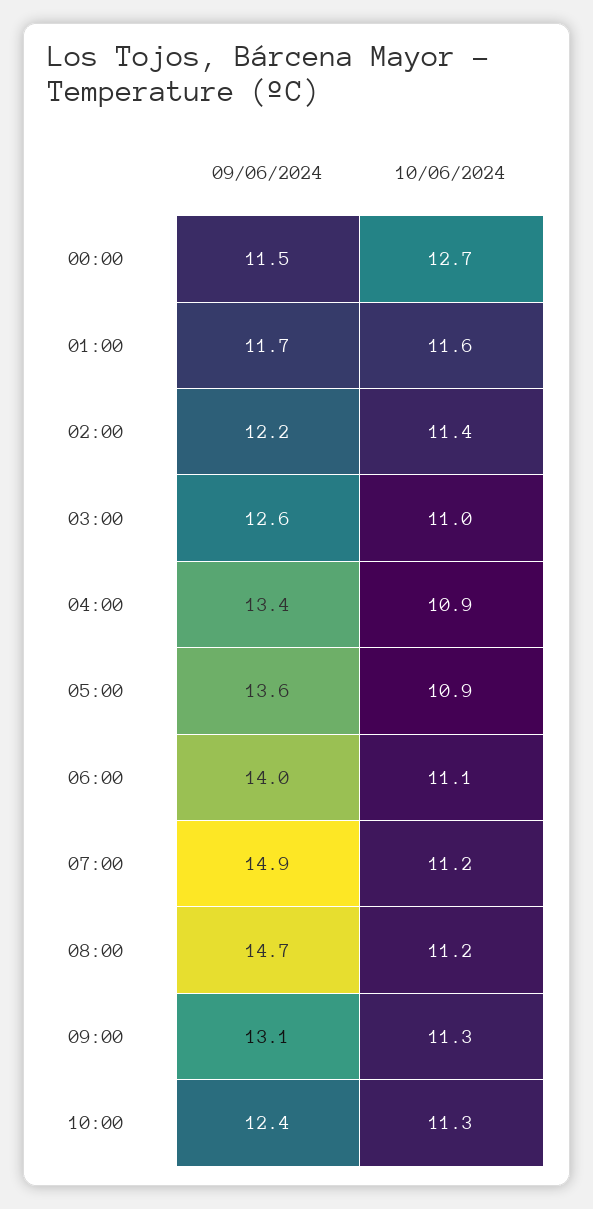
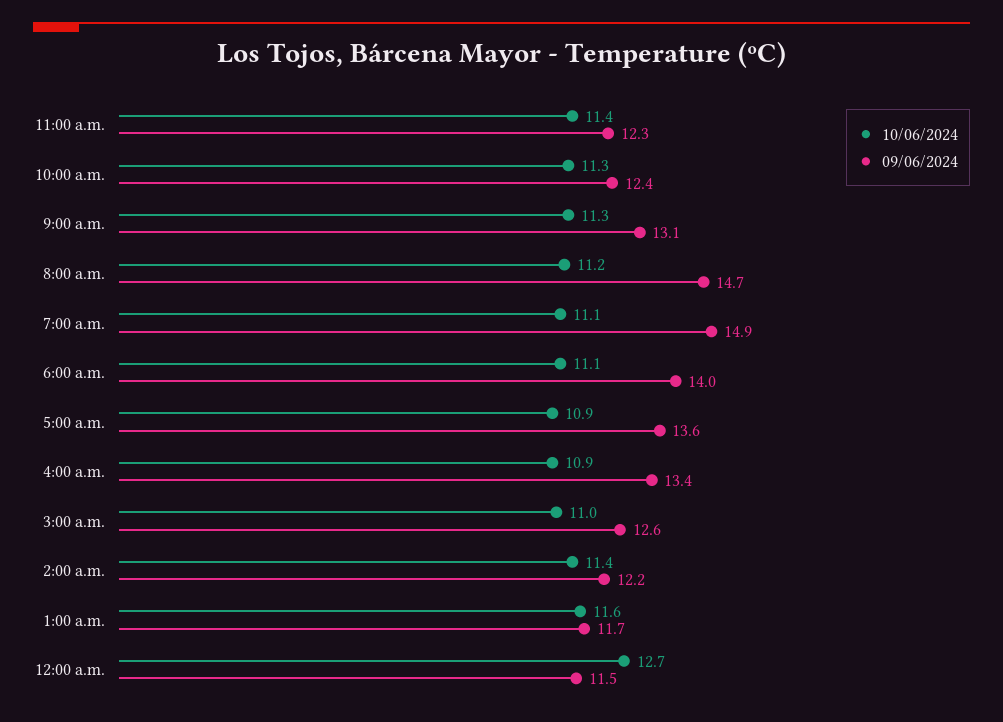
10/06/2024, 07:00: 11.2 -> 11.1
10/06/2024, 11:00 a.m.: none -> 11.4
09/06/2024, 11:00 a.m.: none -> 12.3

